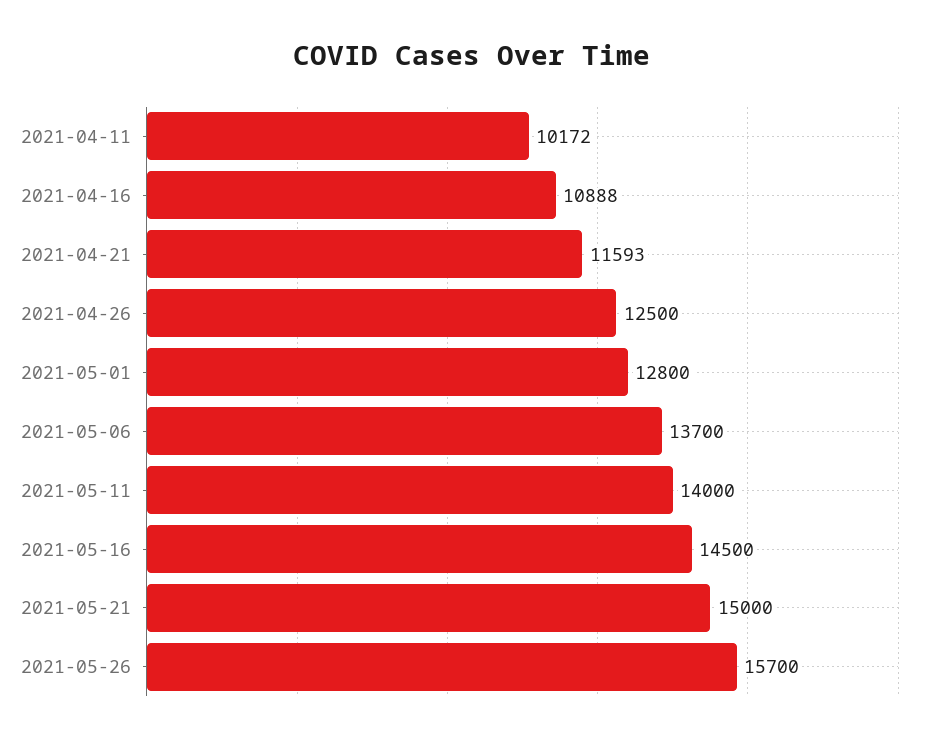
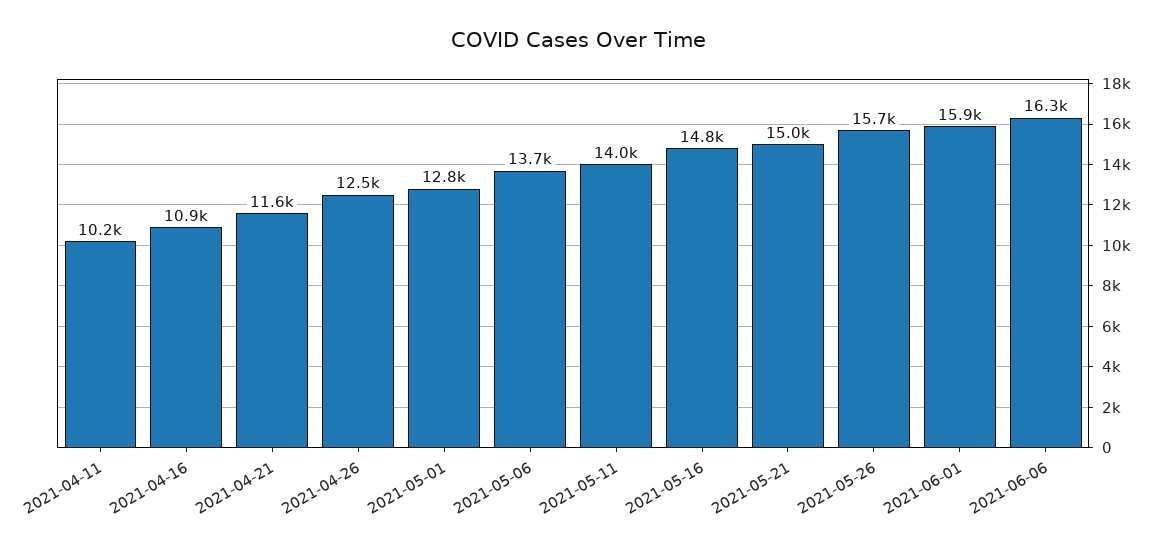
2021-05-16: 14500 -> 14800
2021-06-01: none -> 15900
2021-06-06: none -> 16300

